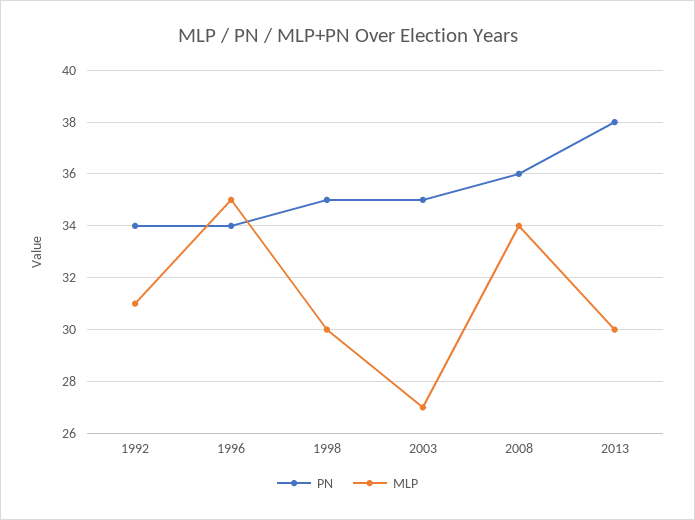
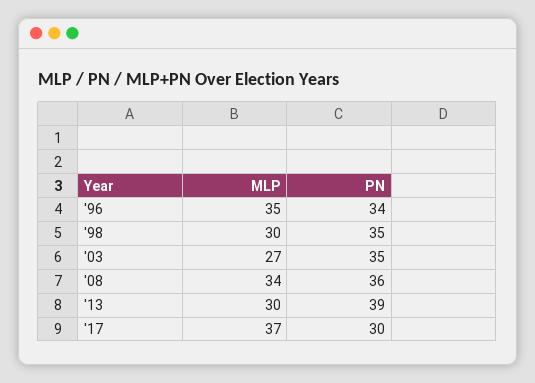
PN, 1992: 34 -> none
MLP, 1992: 31 -> none
PN, 2013: 38 -> 39
MLP, '17: none -> 37
PN, '17: none -> 30

